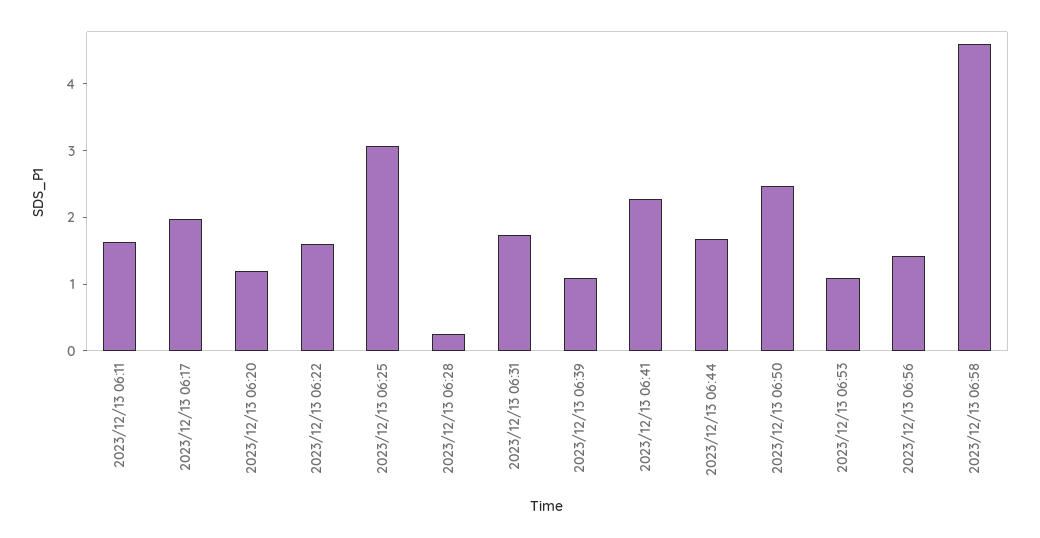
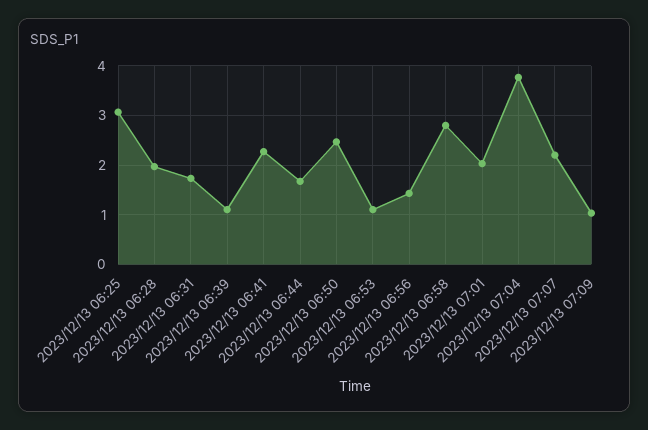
2023/12/13 06:11: 1.6 -> none
2023/12/13 06:17: 2 -> none
2023/12/13 06:20: 1.2 -> none
2023/12/13 06:22: 1.6 -> none
2023/12/13 06:28: 0.2 -> 2
2023/12/13 06:58: 4.6 -> 2.8
2023/12/13 07:01: none -> 2
2023/12/13 07:04: none -> 3.8
2023/12/13 07:07: none -> 2.2
2023/12/13 07:09: none -> 1

